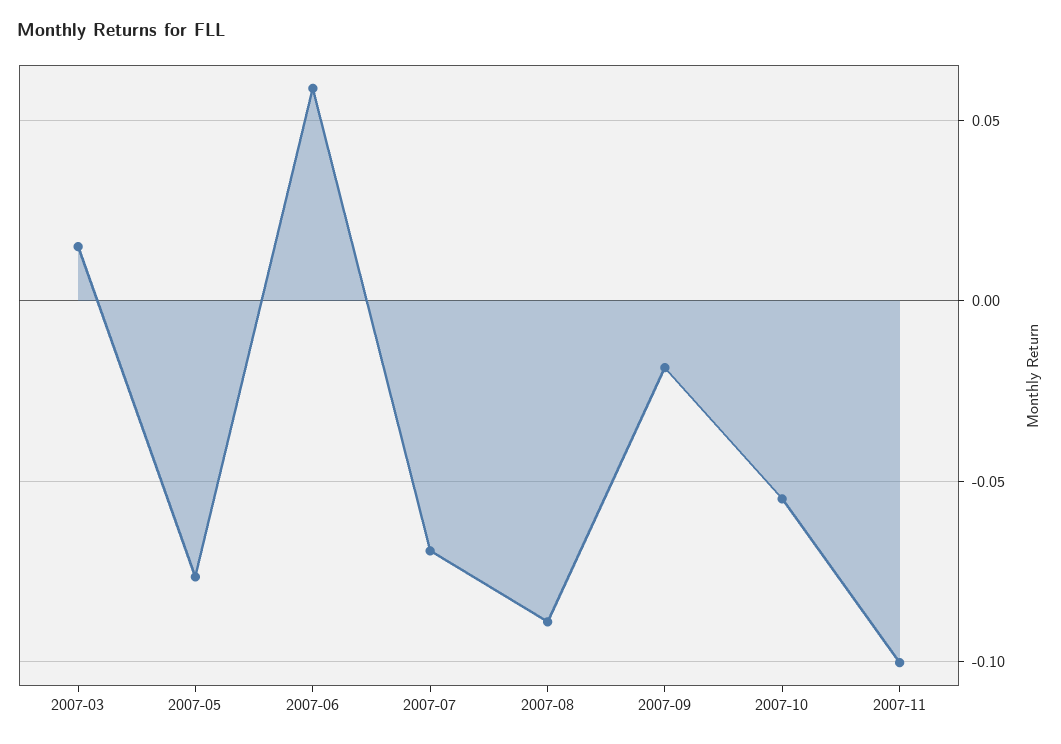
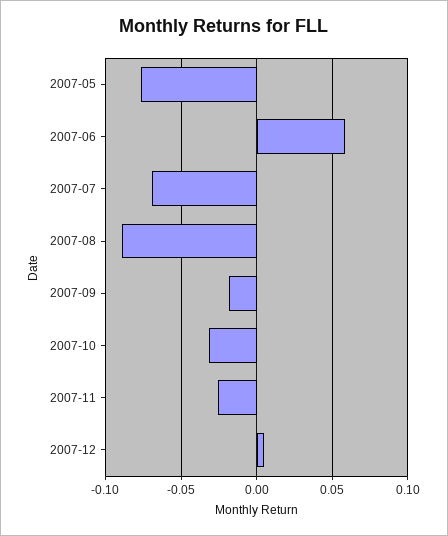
2007-03: 0.015 -> none
2007-10: -0.055 -> -0.03
2007-11: -0.1 -> -0.025
2007-12: none -> 0.005

